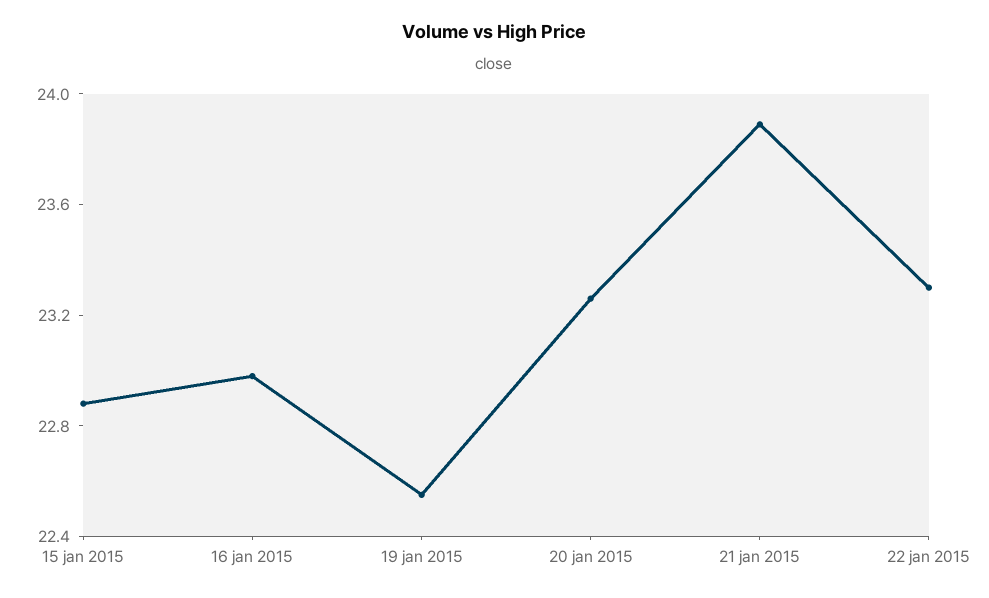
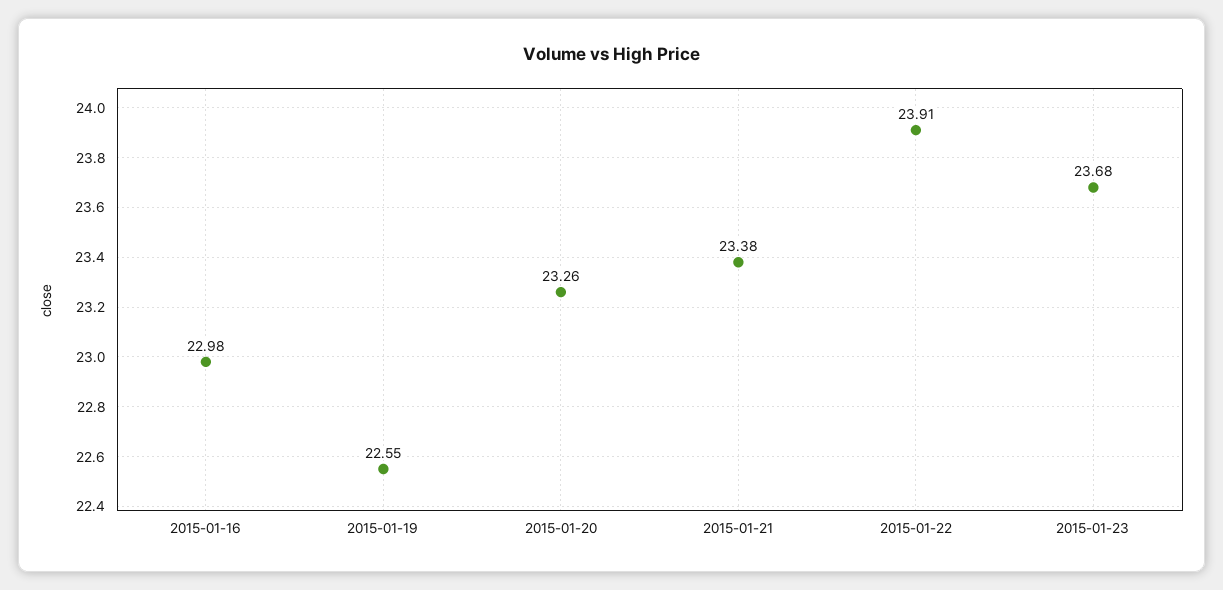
15 jan 2015: 22.9 -> none
21 jan 2015: 23.9 -> 23.38
22 jan 2015: 23.3 -> 23.91
2015-01-23: none -> 23.68

